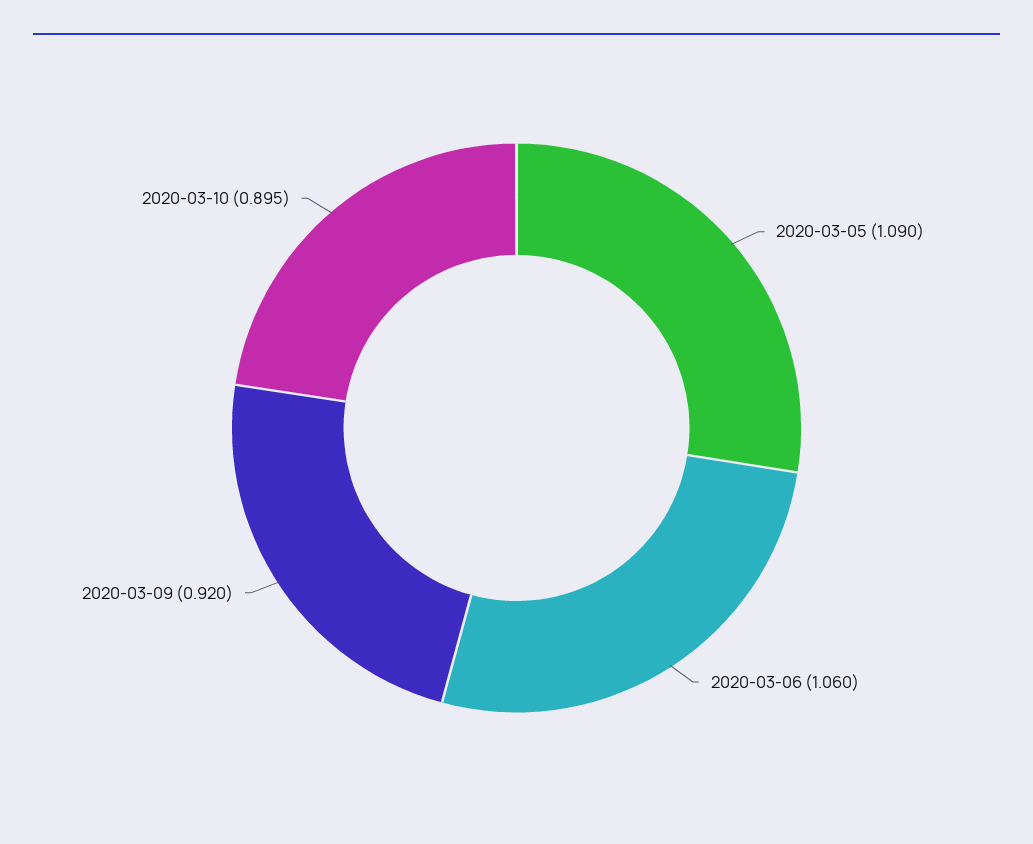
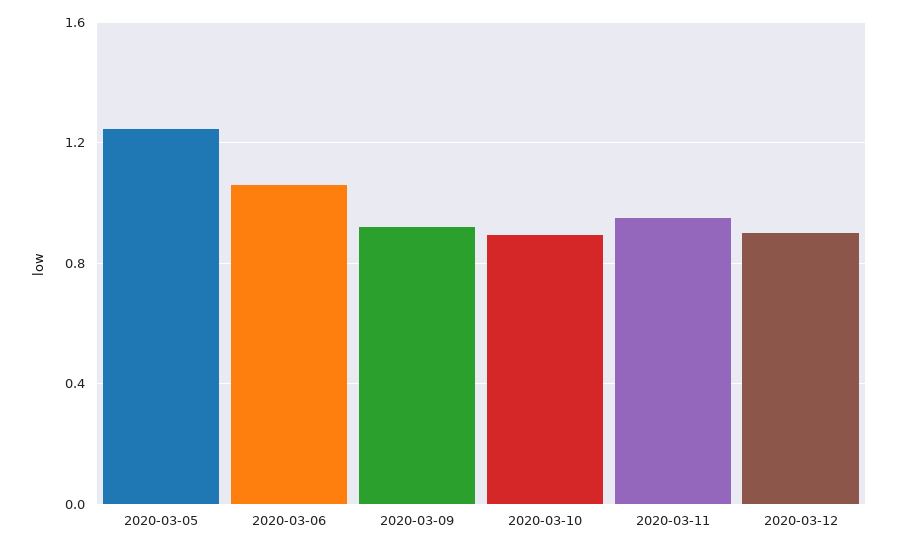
2020-03-05: 1.09 -> 1.25
2020-03-11: none -> 0.95
2020-03-12: none -> 0.9

